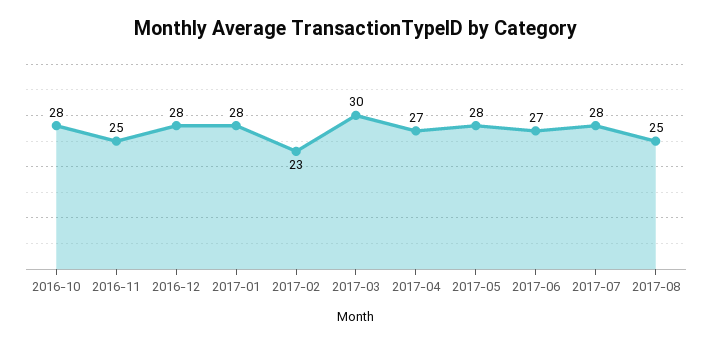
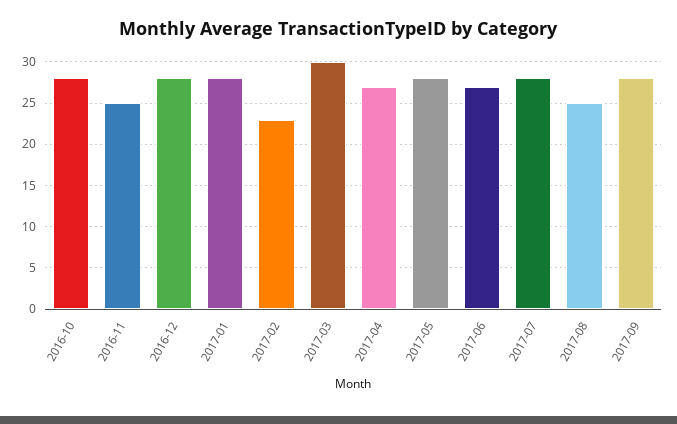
2017-09: none -> 28

